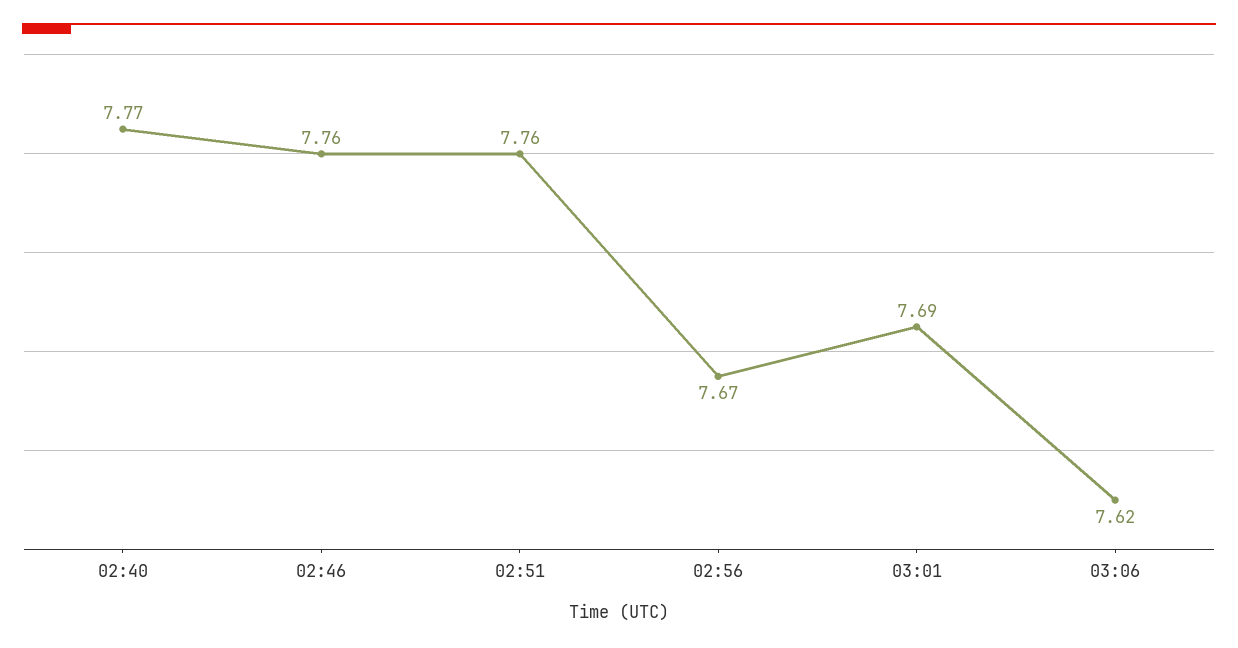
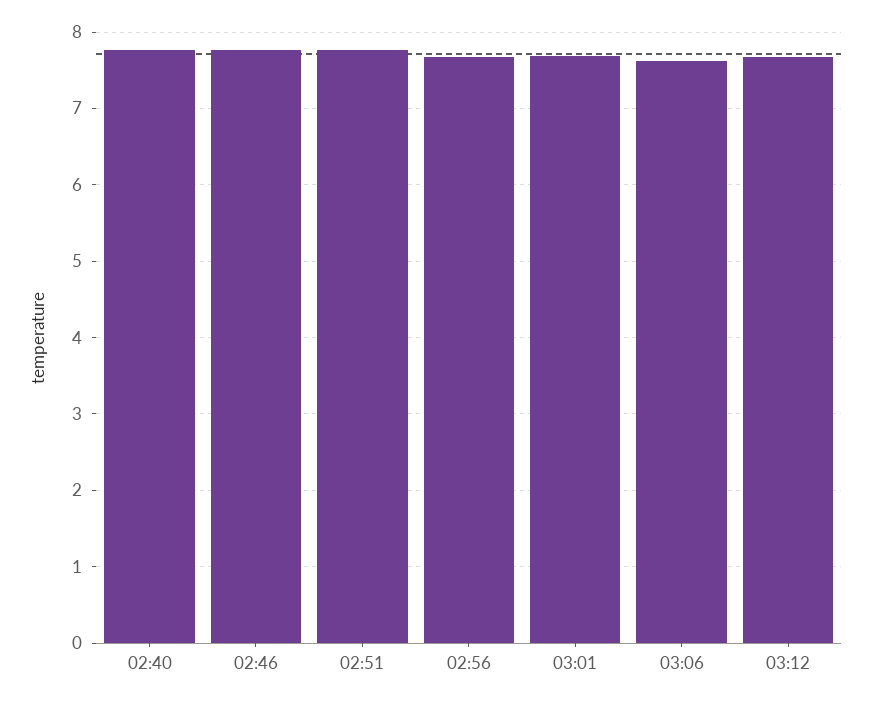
03:12: none -> 7.7

